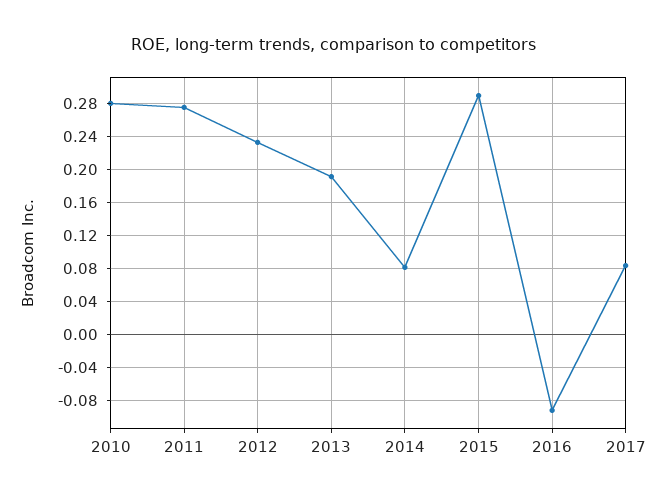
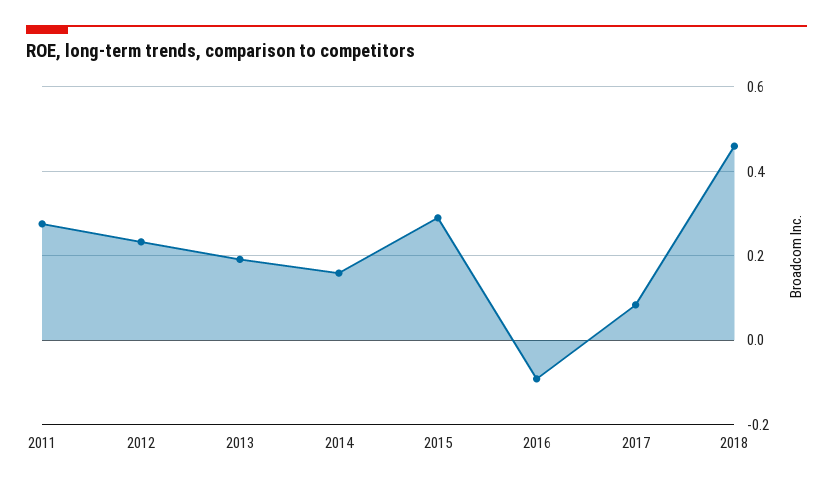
2010: 0.28 -> none
2014: 0.08 -> 0.16
2018: none -> 0.46

